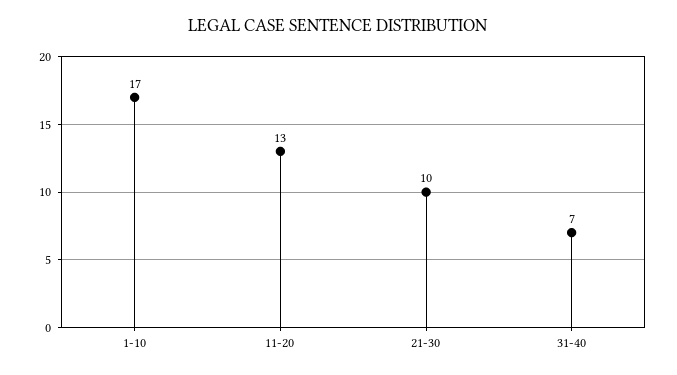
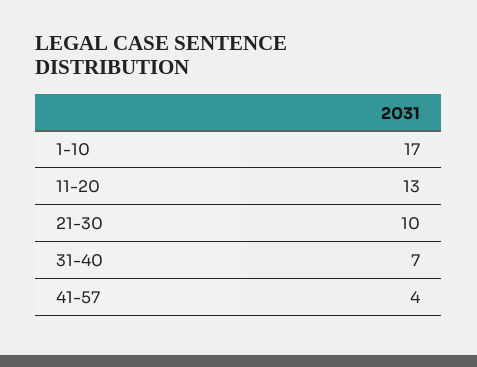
41-57: none -> 4

